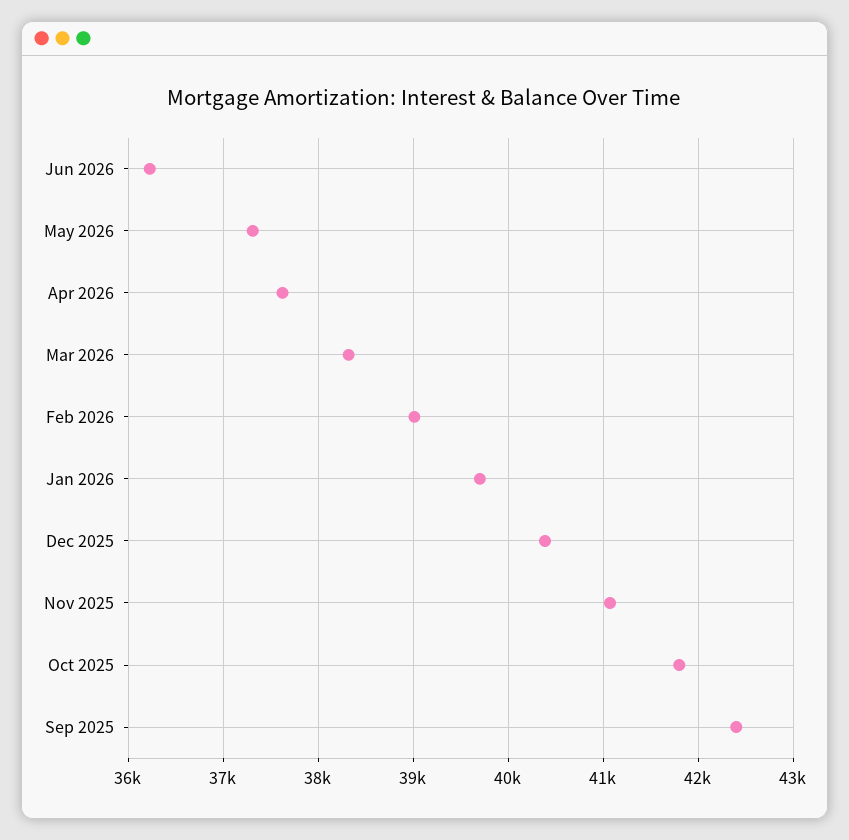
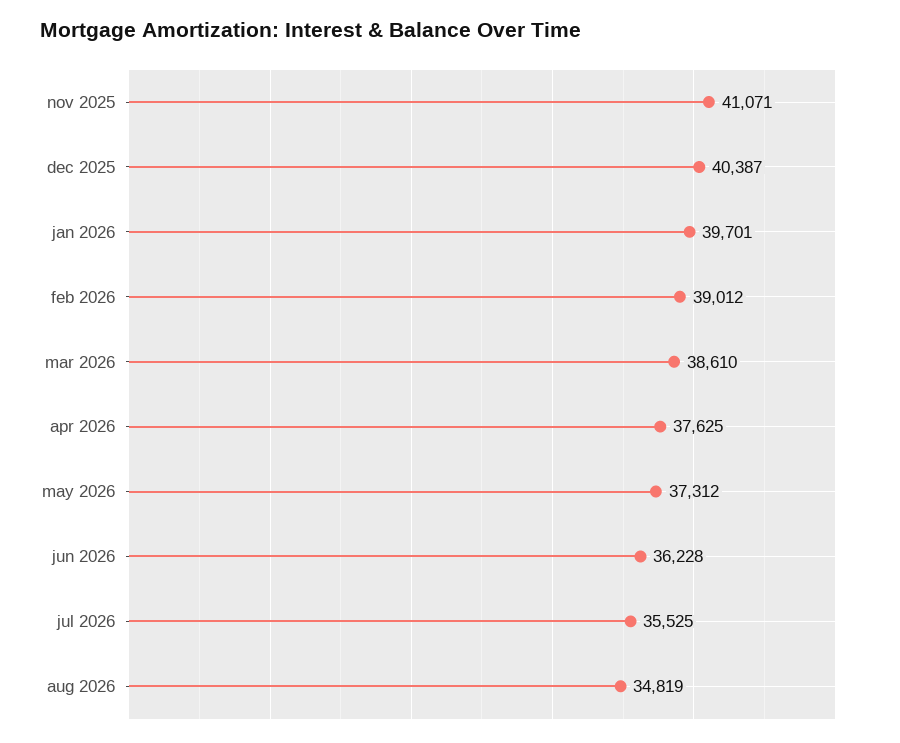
Mar 2026: 38300 -> 38610
Oct 2025: 41800 -> none
Sep 2025: 42400 -> none
jul 2026: none -> 35525
aug 2026: none -> 34819

